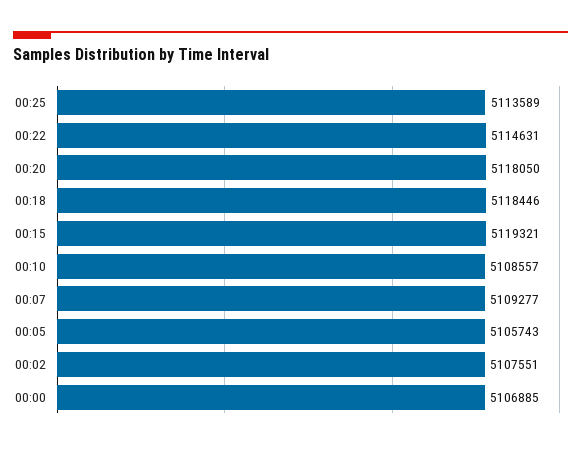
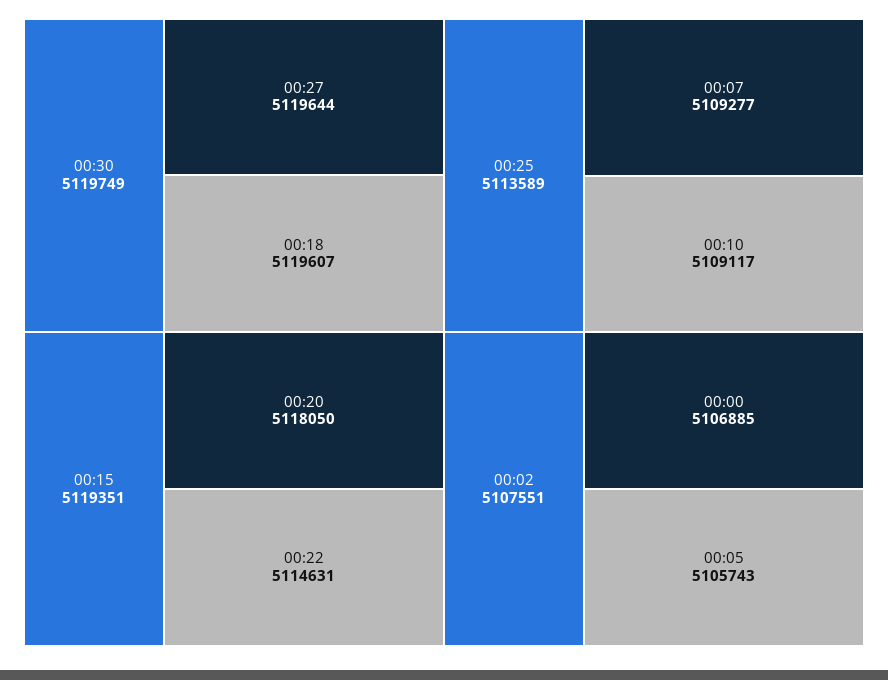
00:18: 5118446 -> 5119607
00:15: 5119321 -> 5119351
00:10: 5108557 -> 5109117
00:30: none -> 5119749
00:27: none -> 5119644

